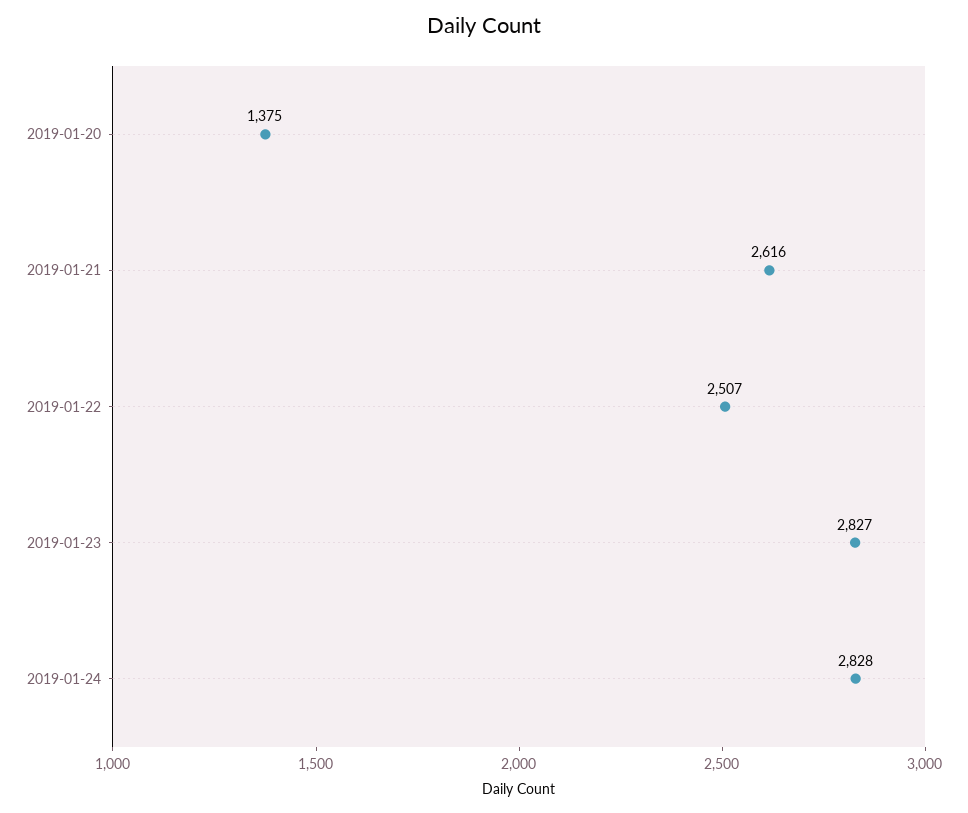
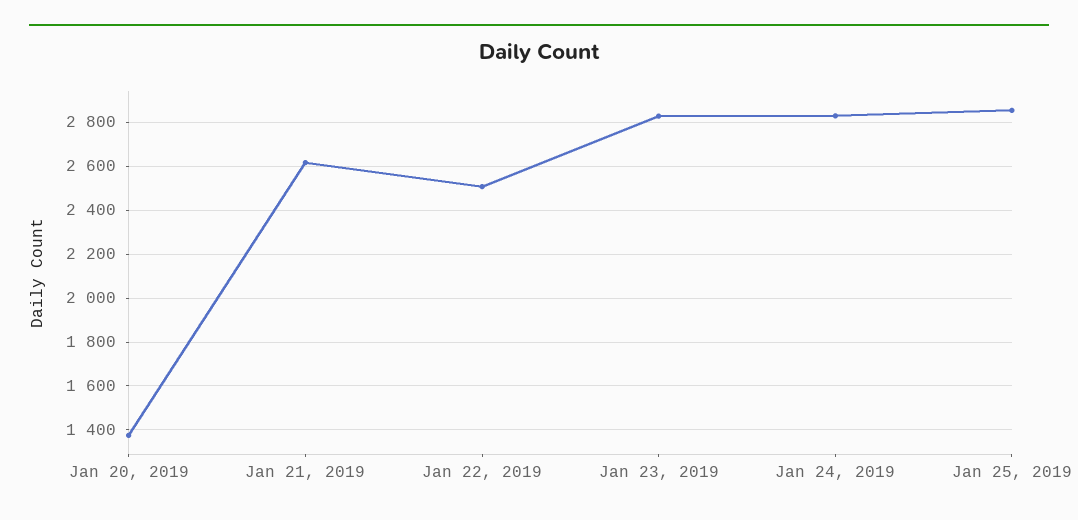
Jan 25, 2019: none -> 2850

